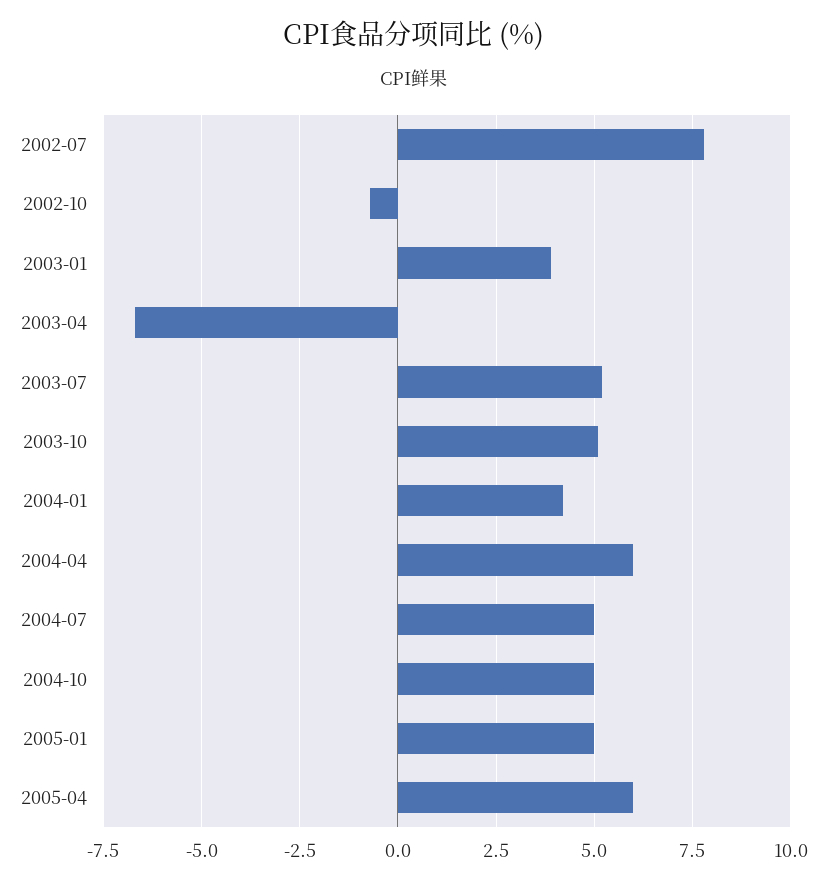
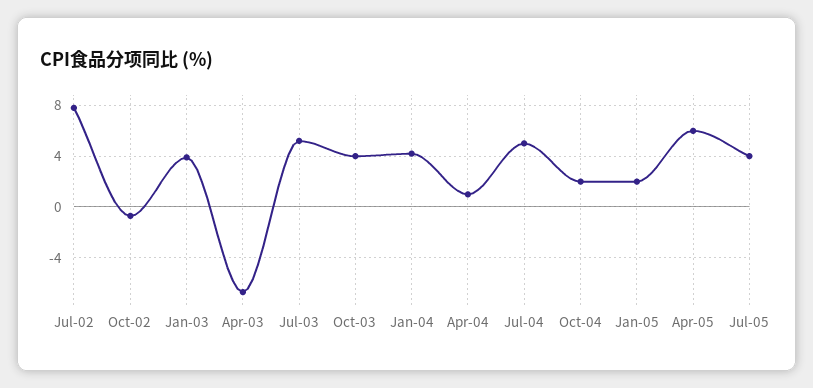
2003-10: 5 -> 4
2004-04: 6 -> 1
2004-10: 5 -> 2
2005-01: 5 -> 2
Jul-05: none -> 4

